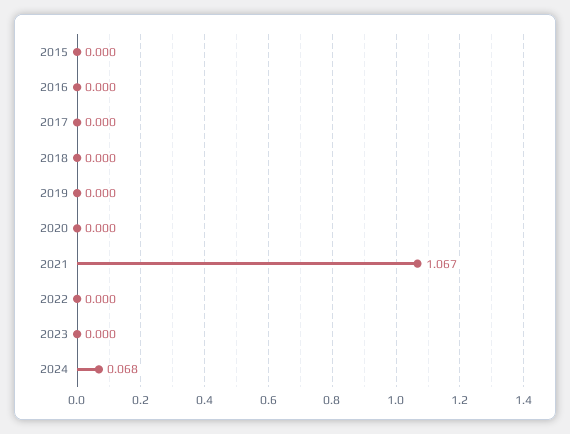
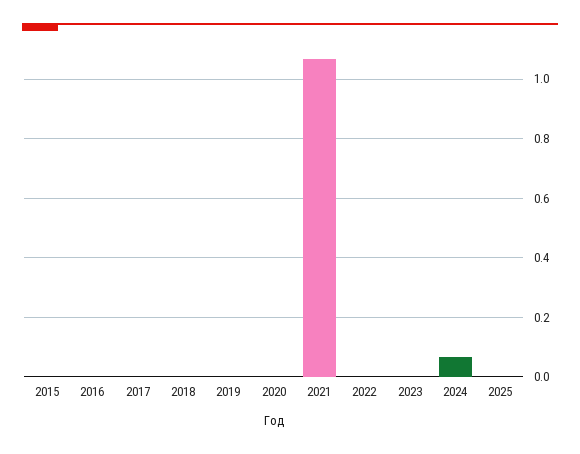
2025: none -> 0

